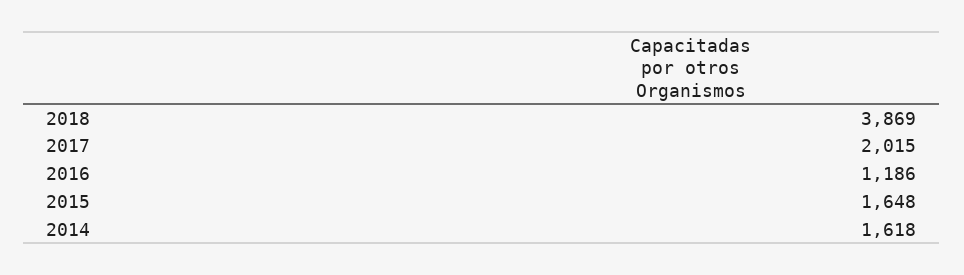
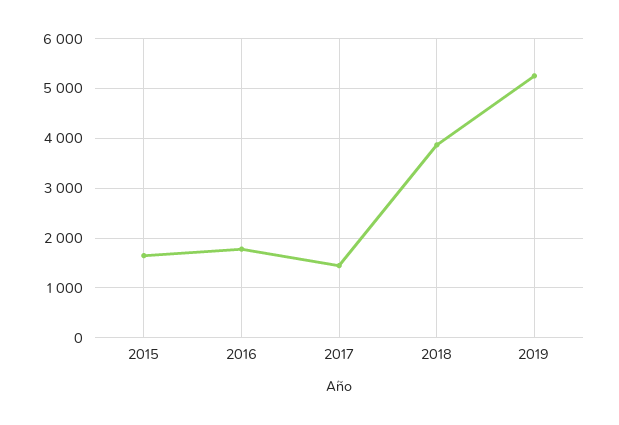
2017: 2015 -> 1400
2016: 1186 -> 1800
2014: 1618 -> none
2019: none -> 5200

